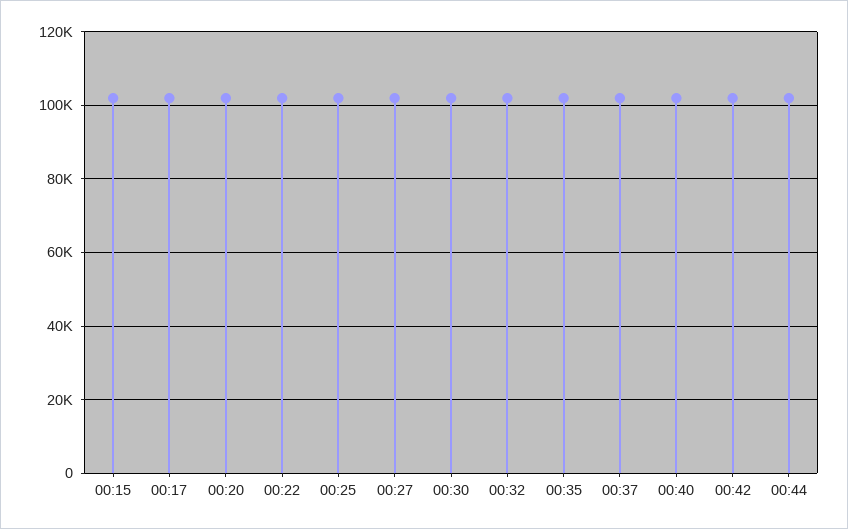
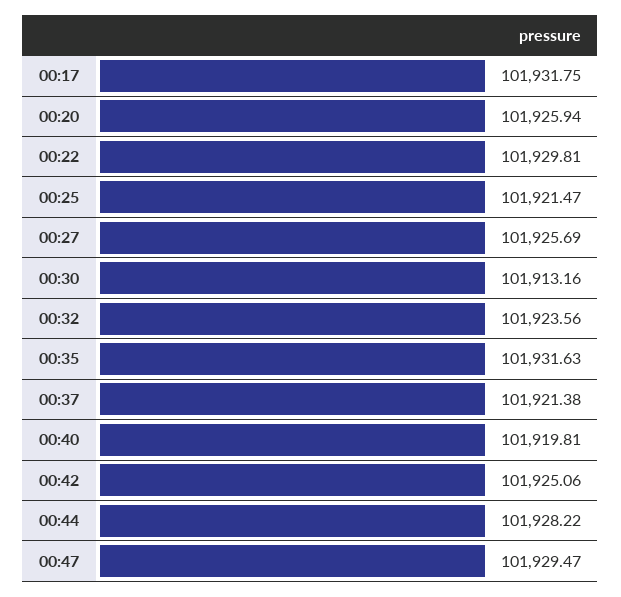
00:15: 102000 -> none
00:47: none -> 101929.47

